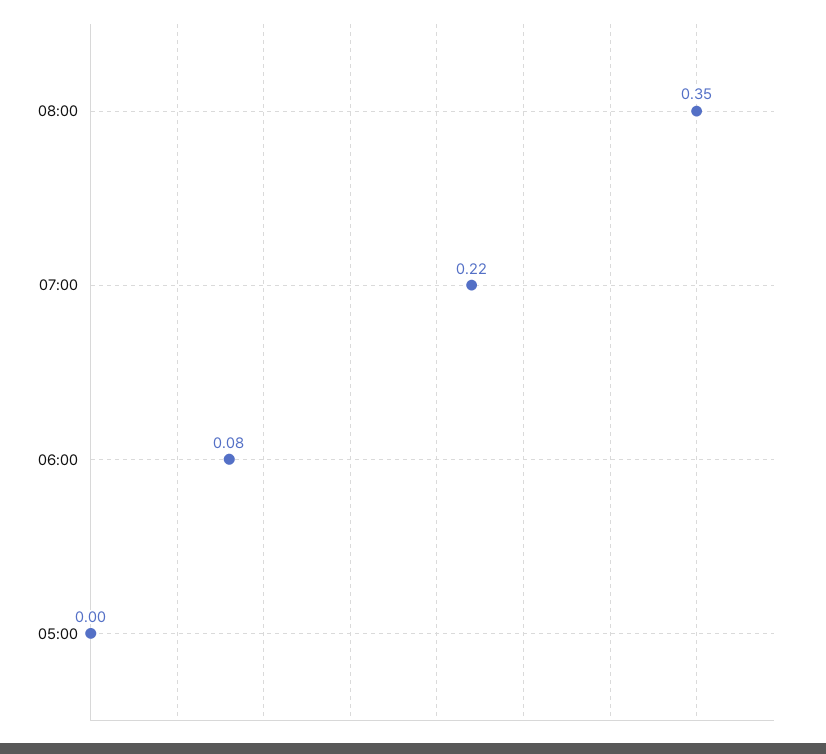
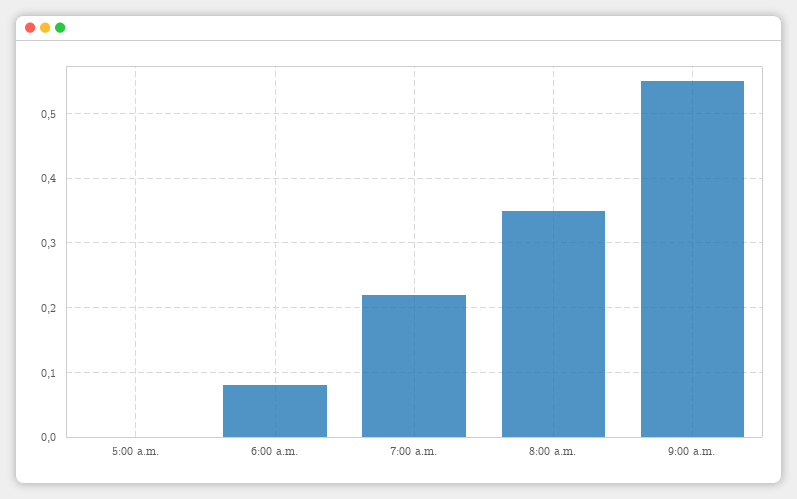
9:00 a.m.: none -> 0.55

